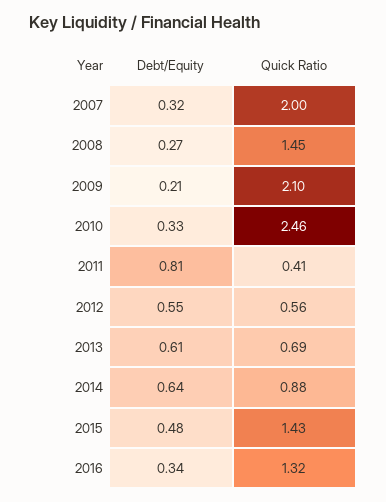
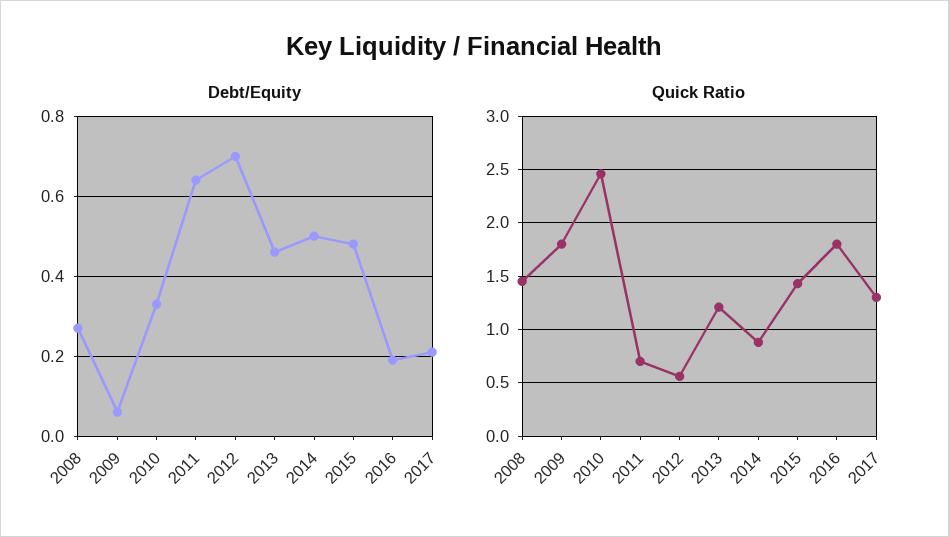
Debt/Equity, 2007: 0.32 -> none
Quick Ratio, 2007: 2 -> none
Debt/Equity, 2009: 0.21 -> 0.05
Quick Ratio, 2009: 2.1 -> 1.8
Debt/Equity, 2011: 0.81 -> 0.65
Quick Ratio, 2011: 0.41 -> 0.7
Debt/Equity, 2012: 0.55 -> 0.7
Debt/Equity, 2013: 0.61 -> 0.45
Quick Ratio, 2013: 0.69 -> 1.2
Debt/Equity, 2014: 0.64 -> 0.5
Debt/Equity, 2016: 0.34 -> 0.2
Quick Ratio, 2016: 1.32 -> 1.8
Debt/Equity, 2017: none -> 0.2
Quick Ratio, 2017: none -> 1.3

